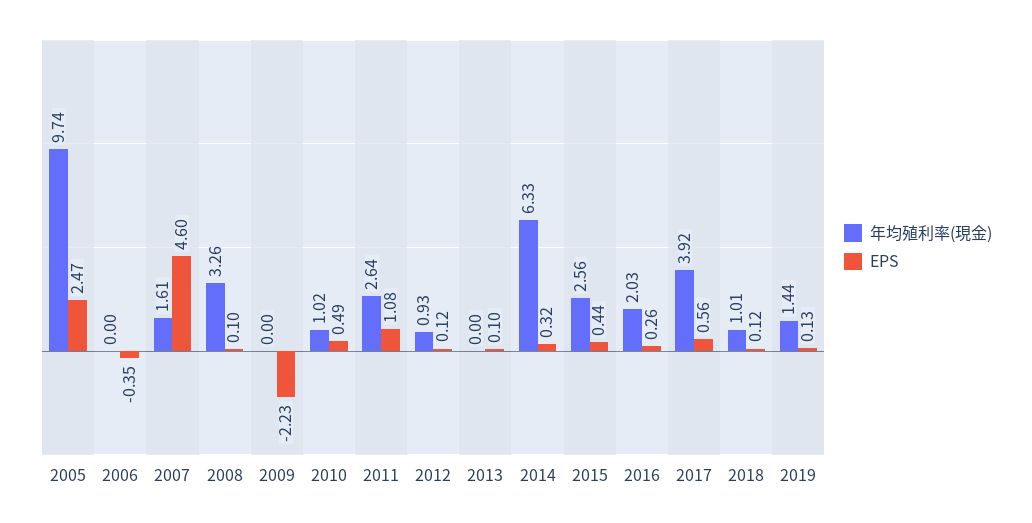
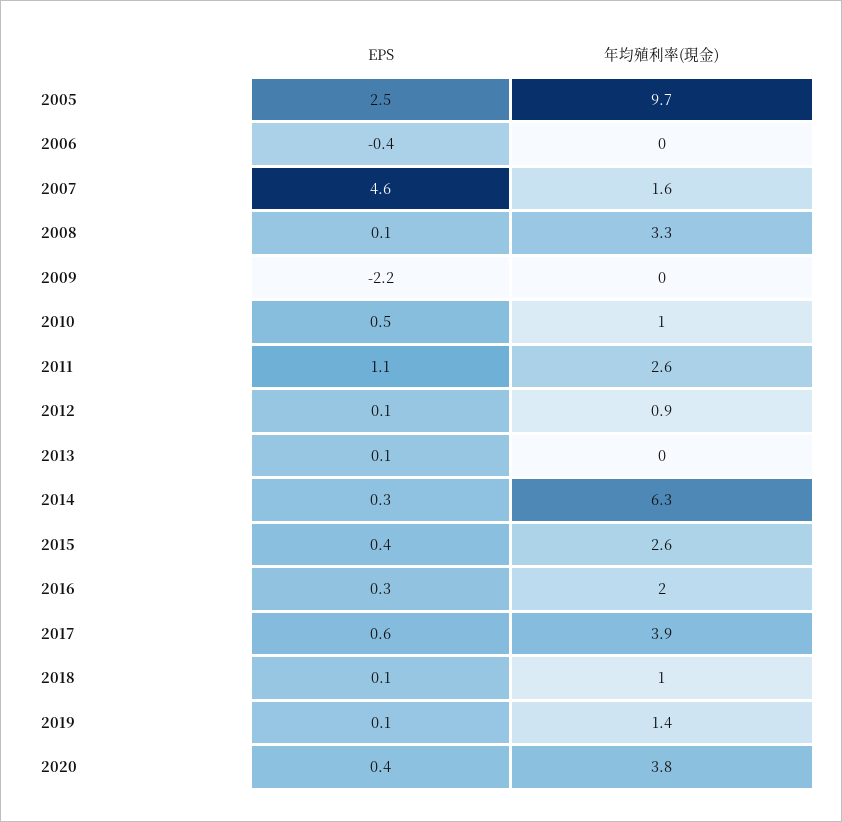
EPS, 2020: none -> 0.4
年均殖利率(現金), 2020: none -> 3.8

